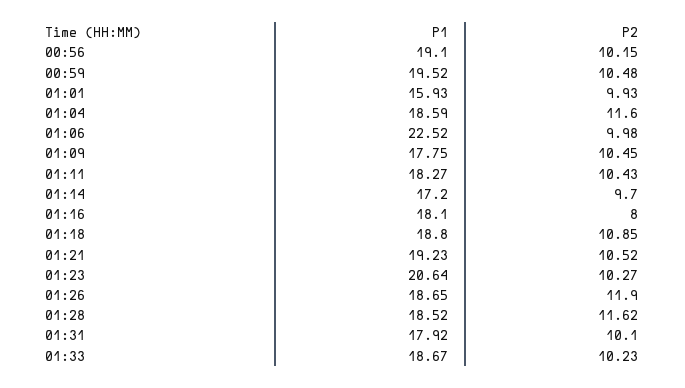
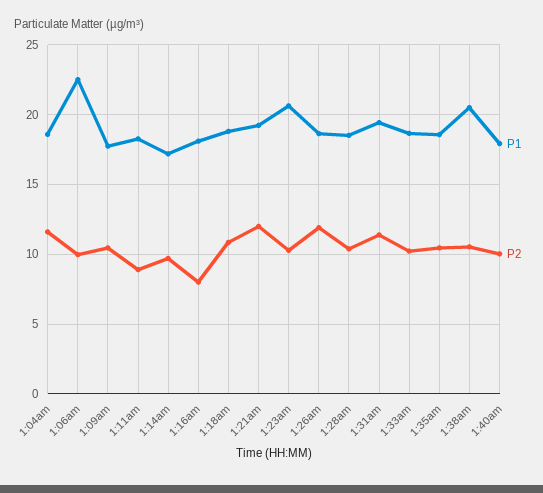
P1, 00:56: 19.1 -> none
P2, 00:56: 10.15 -> none
P1, 00:59: 19.52 -> none
P2, 00:59: 10.48 -> none
P1, 01:01: 15.93 -> none
P2, 01:01: 9.93 -> none
P2, 01:11: 10.43 -> 9
P2, 01:21: 10.52 -> 12
P2, 01:28: 11.62 -> 10.5
P1, 01:31: 17.92 -> 19.5
P2, 01:31: 10.1 -> 11.5
P1, 1:35am: none -> 18.5
P2, 1:35am: none -> 10.5
P1, 1:38am: none -> 20.5
P2, 1:38am: none -> 10.5
P1, 1:40am: none -> 18
P2, 1:40am: none -> 10

